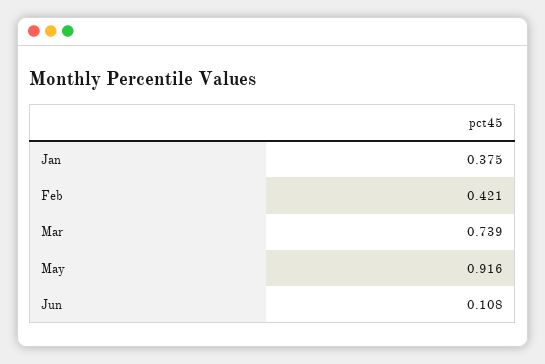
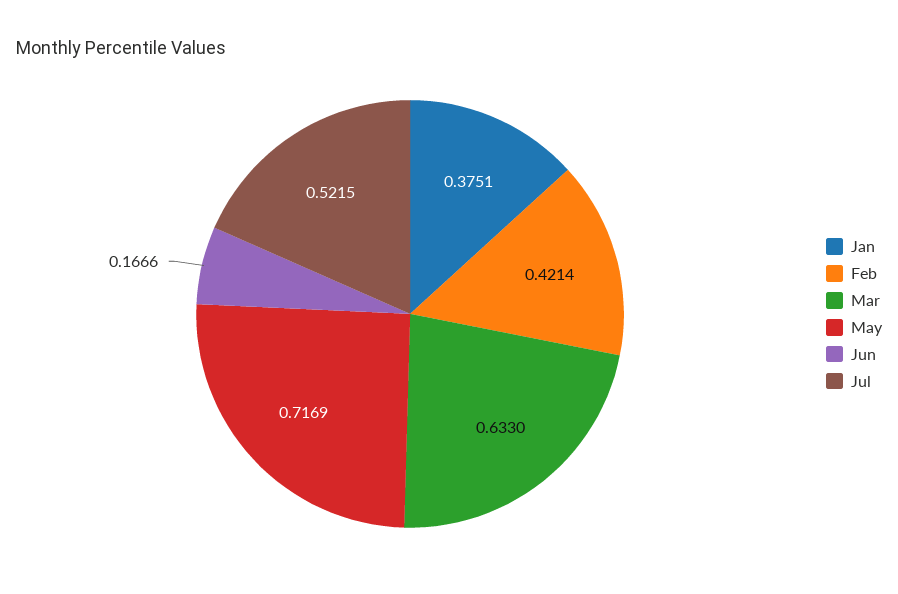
Mar: 0.739 -> 0.633
May: 0.916 -> 0.7169
Jun: 0.108 -> 0.1666
Jul: none -> 0.5215

